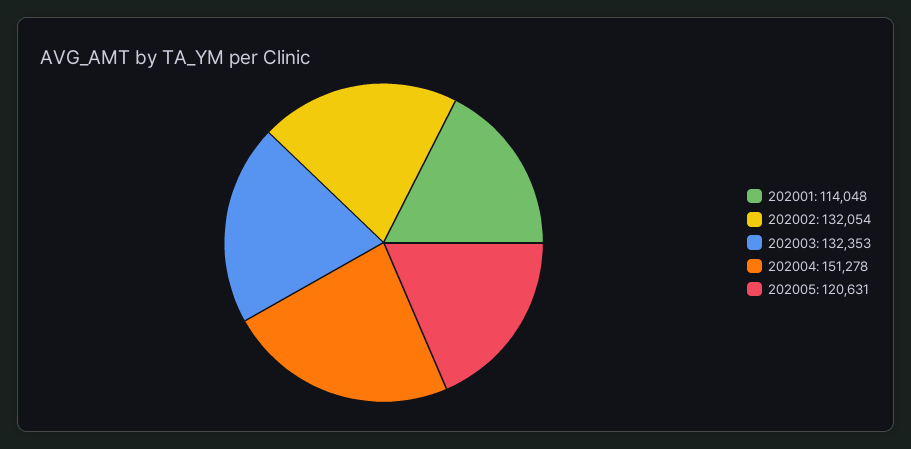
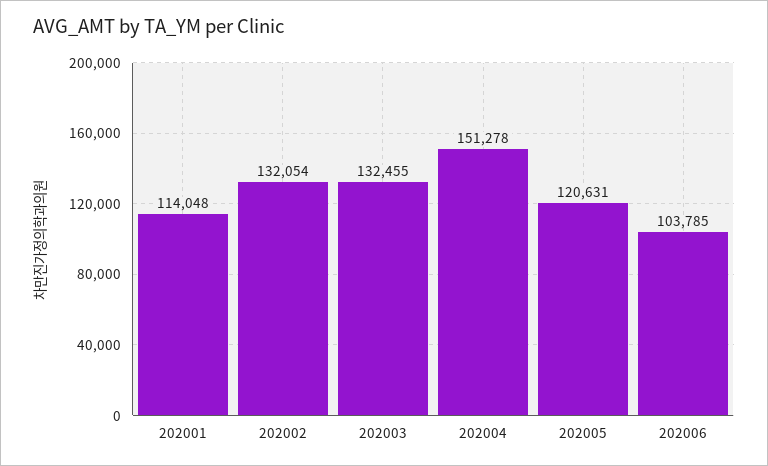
202003: 132353 -> 132455
202006: none -> 103785

